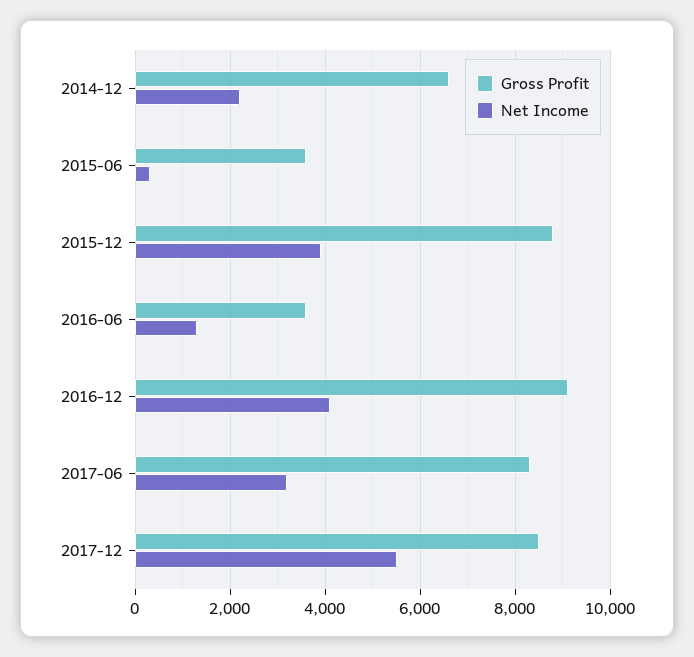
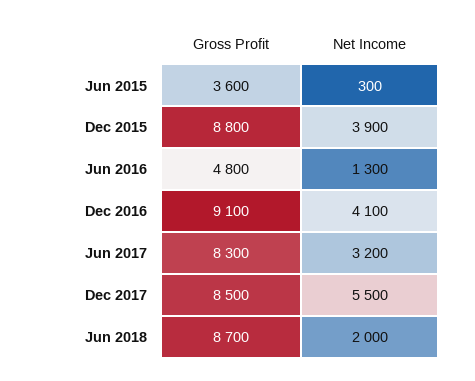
Gross Profit, 2014-12: 6600 -> none
Net Income, 2014-12: 2200 -> none
Gross Profit, 2016-06: 3600 -> 4800
Gross Profit, Jun 2018: none -> 8700
Net Income, Jun 2018: none -> 2000

